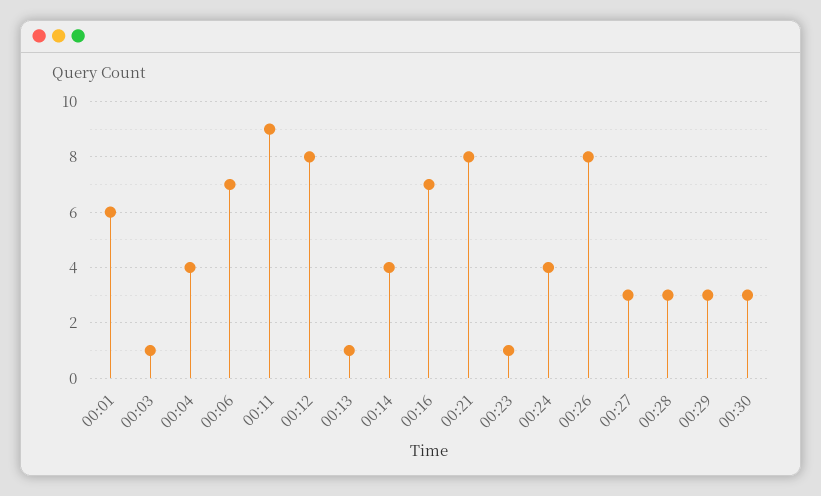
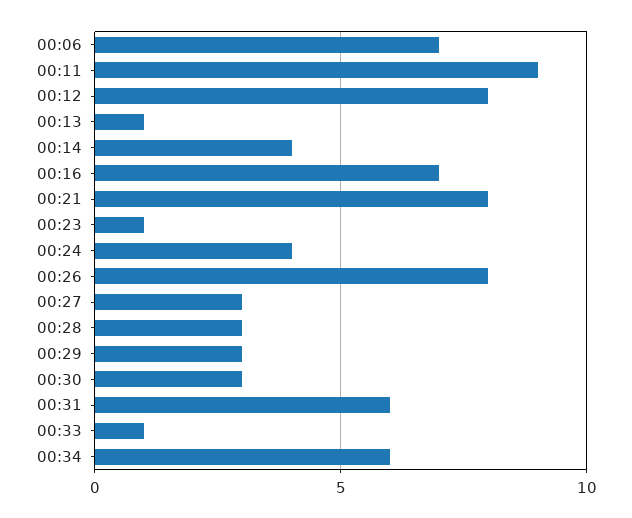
00:01: 6 -> none
00:03: 1 -> none
00:04: 4 -> none
00:31: none -> 6
00:33: none -> 1
00:34: none -> 6

